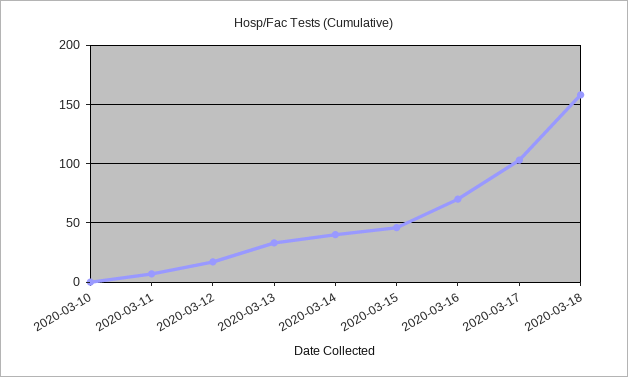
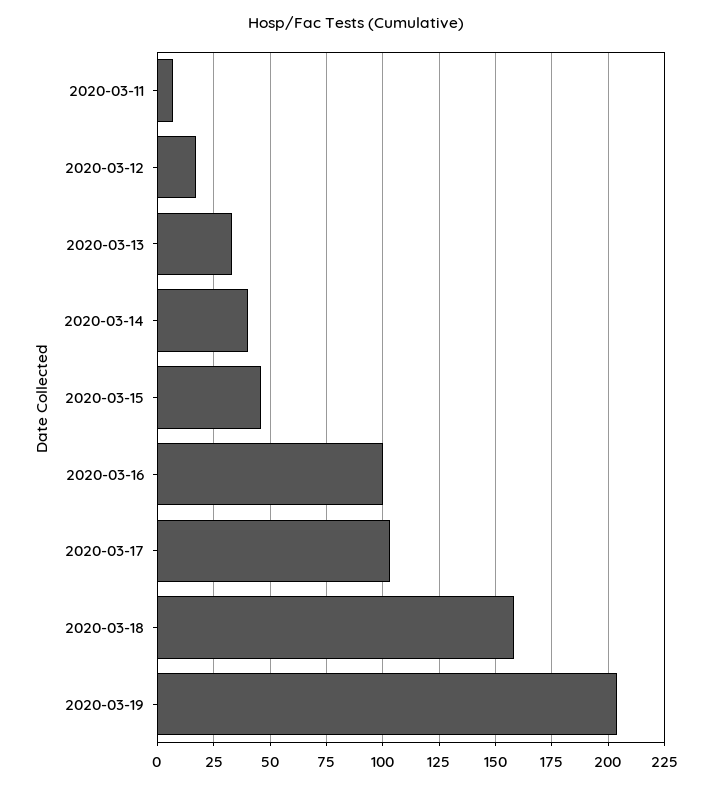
2020-03-10: 0 -> none
2020-03-16: 70 -> 100
2020-03-19: none -> 205

